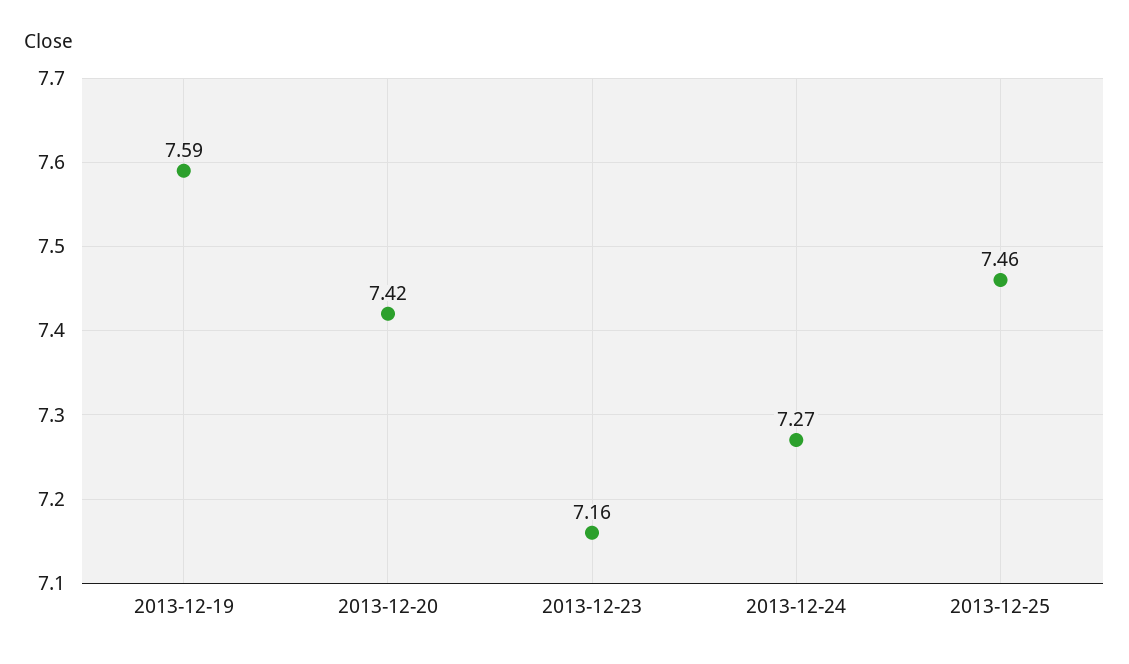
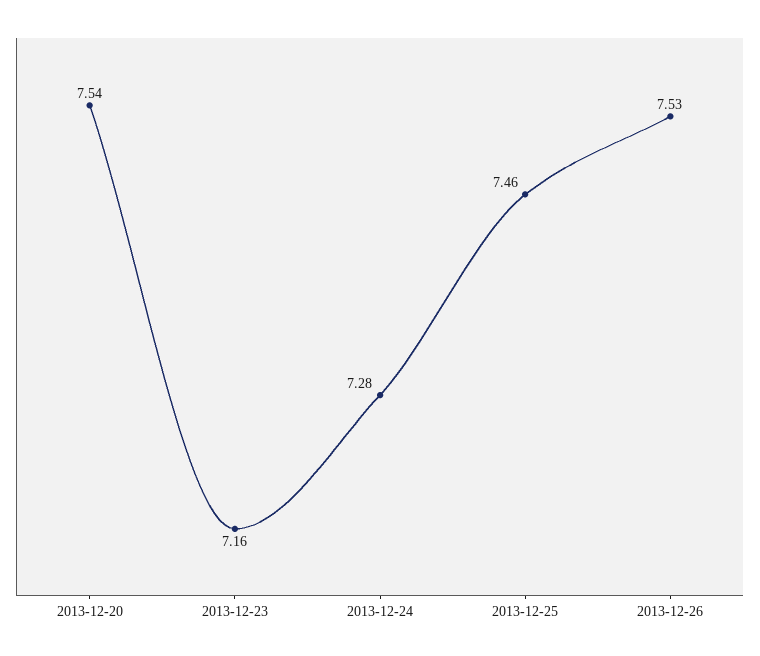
2013-12-19: 7.59 -> none
2013-12-20: 7.42 -> 7.54
2013-12-24: 7.27 -> 7.28
2013-12-26: none -> 7.53

